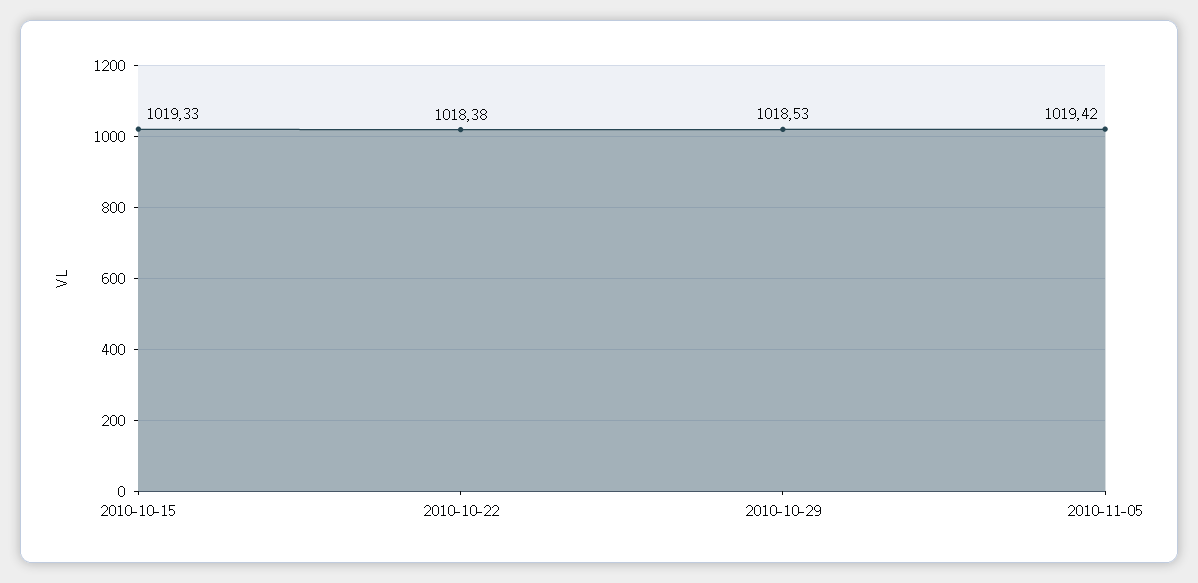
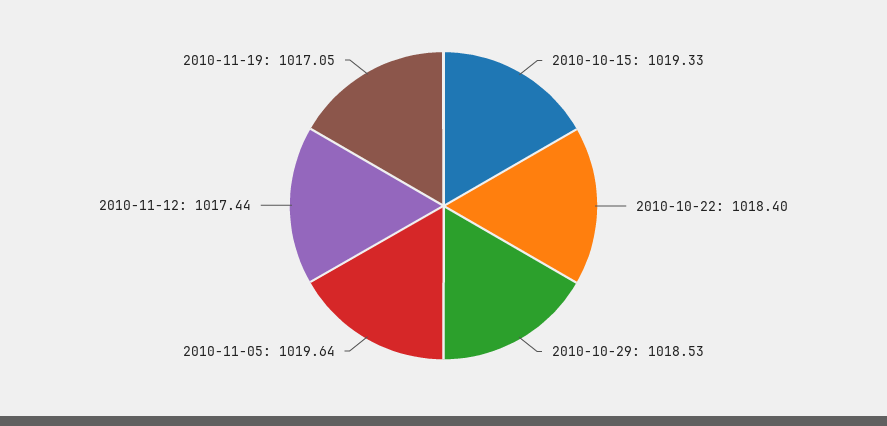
2010-10-22: 1018.38 -> 1018.4
2010-11-05: 1019.42 -> 1019.64
2010-11-12: none -> 1017.44
2010-11-19: none -> 1017.05

